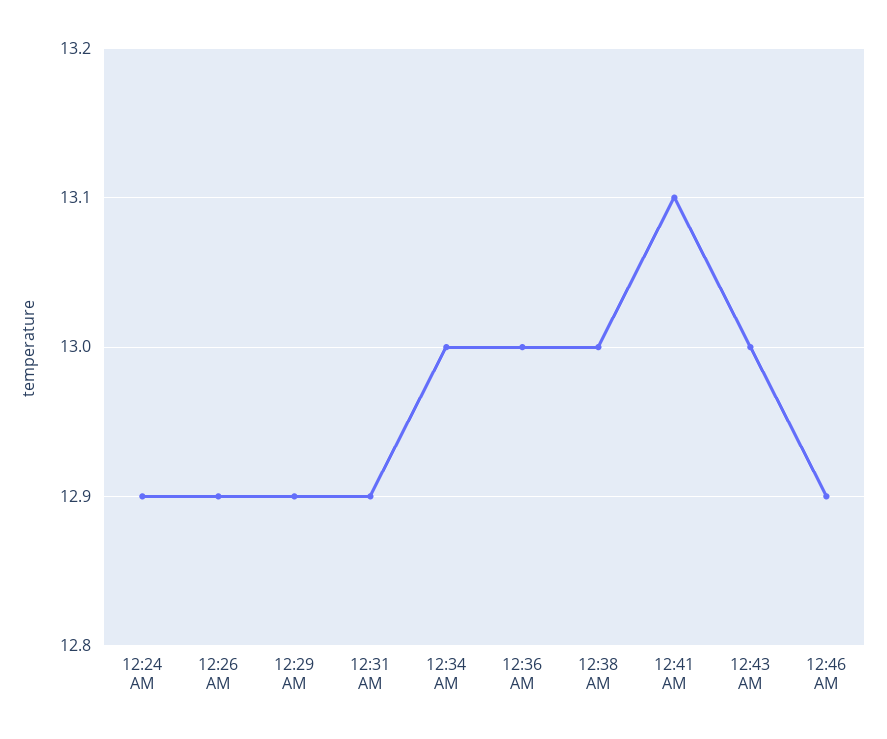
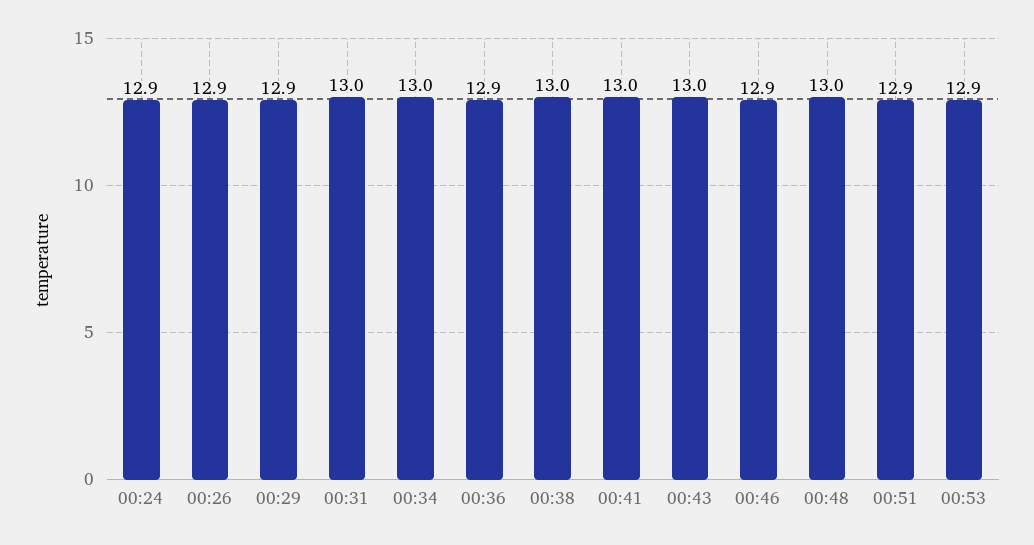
12:31 AM: 12.9 -> 13
12:36 AM: 13 -> 12.9
12:41 AM: 13.1 -> 13
00:48: none -> 13
00:51: none -> 12.9
00:53: none -> 12.9

